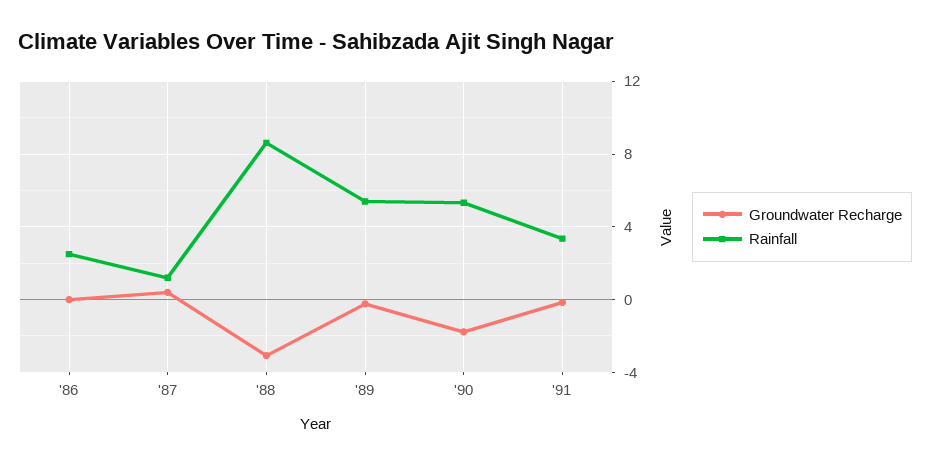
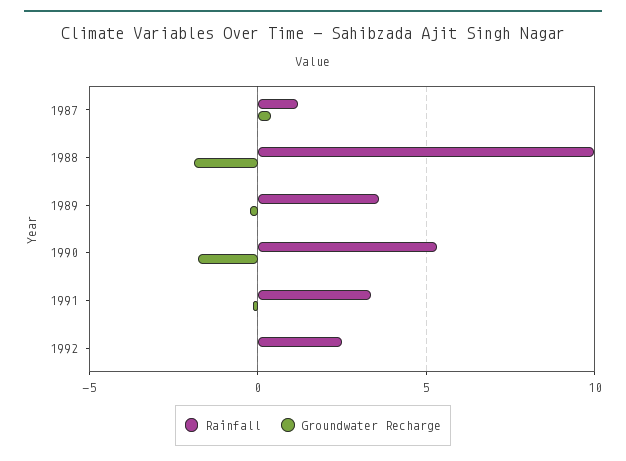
Groundwater Recharge, '86: 0 -> none
Rainfall, '86: 2.5 -> none
Groundwater Recharge, '88: -3 -> -2
Rainfall, '88: 8.5 -> 10
Rainfall, '89: 5.5 -> 3.5
Rainfall, 1992: none -> 2.5
Groundwater Recharge, 1992: none -> 0

